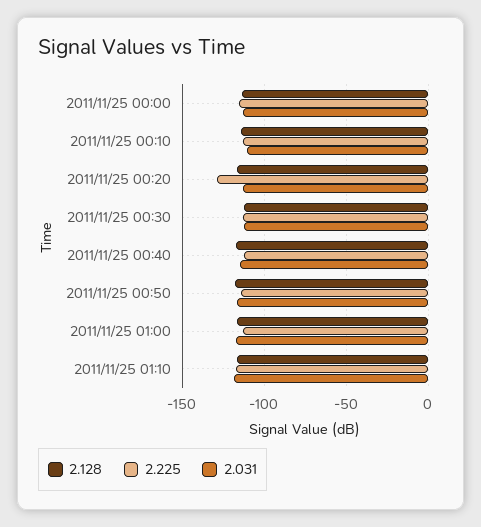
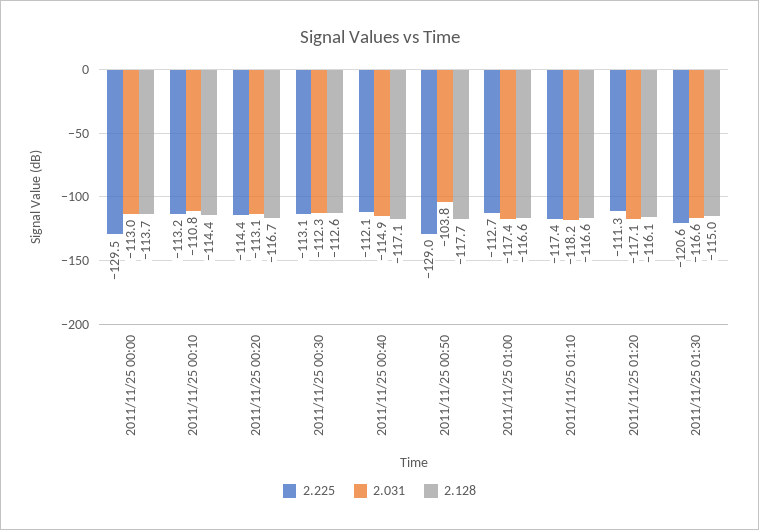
2.225, 2011/11/25 00:00: -115 -> -129.5
2.225, 2011/11/25 00:20: -130 -> -114.4
2.225, 2011/11/25 00:50: -115 -> -129
2.031, 2011/11/25 00:50: -115 -> -103.8
2.225, 2011/11/25 01:20: none -> -111.3
2.031, 2011/11/25 01:20: none -> -117.1
2.128, 2011/11/25 01:20: none -> -116.1
2.225, 2011/11/25 01:30: none -> -120.6
2.031, 2011/11/25 01:30: none -> -116.6
2.128, 2011/11/25 01:30: none -> -115

